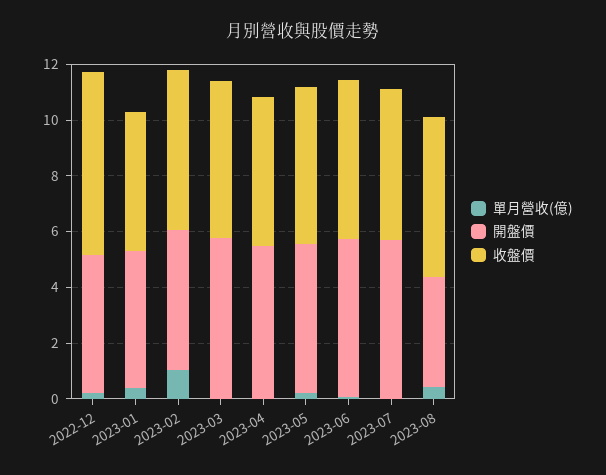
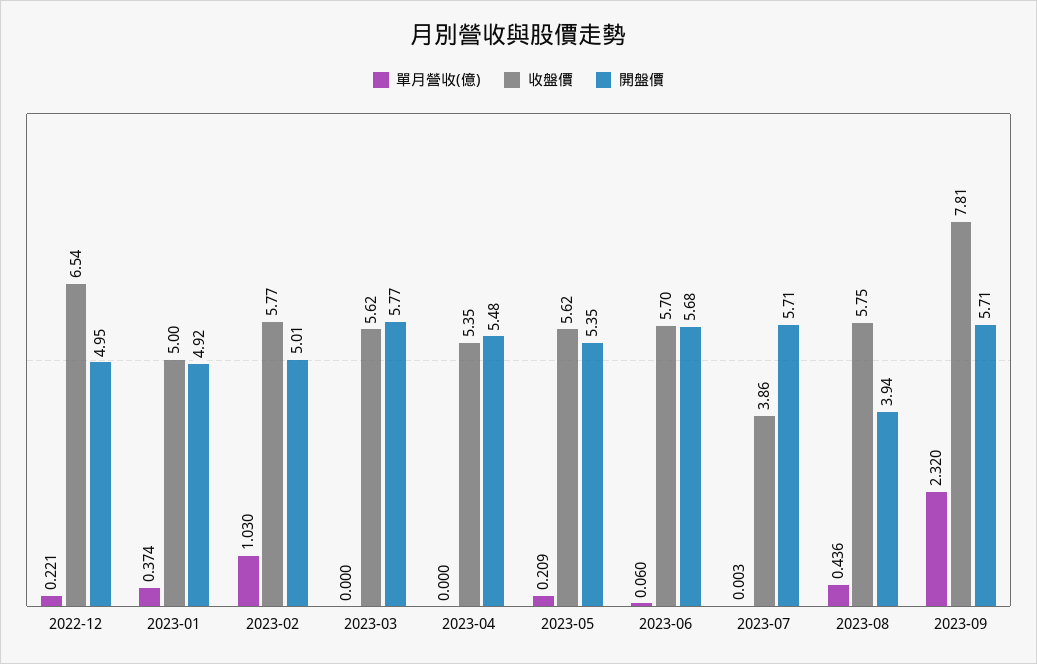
收盤價, 2023-07: 5.5 -> 3.86
單月營收(億), 2023-09: none -> 2.32
收盤價, 2023-09: none -> 7.81
開盤價, 2023-09: none -> 5.71

